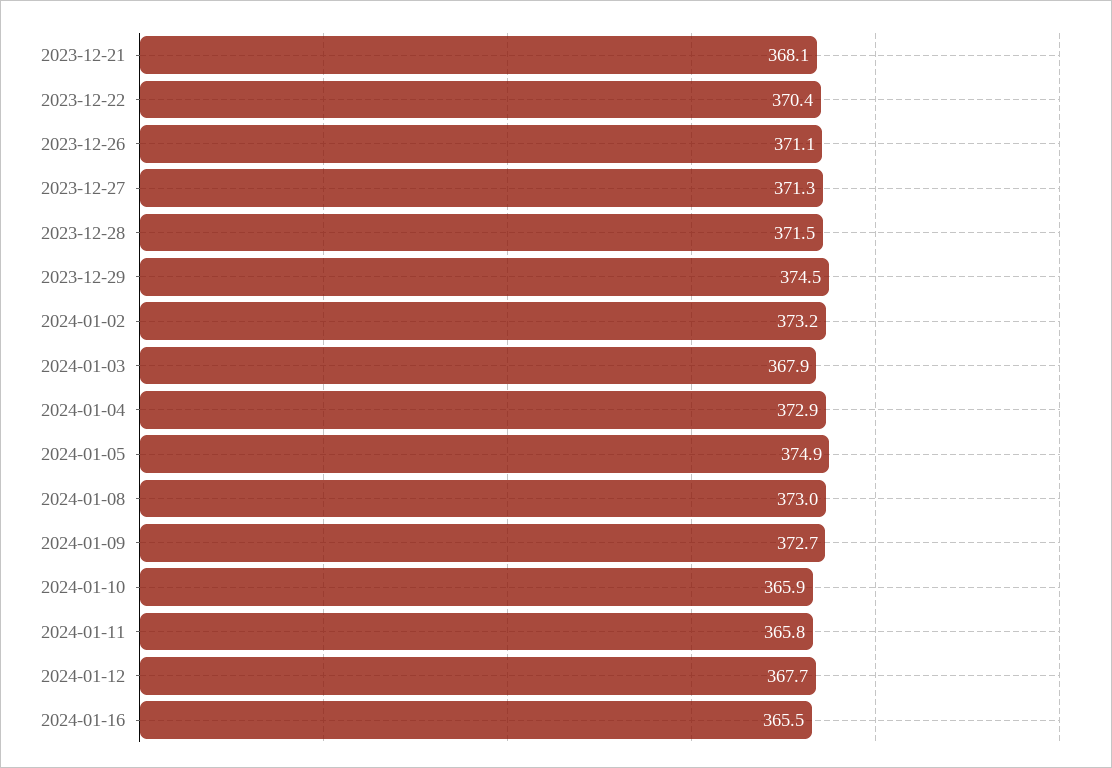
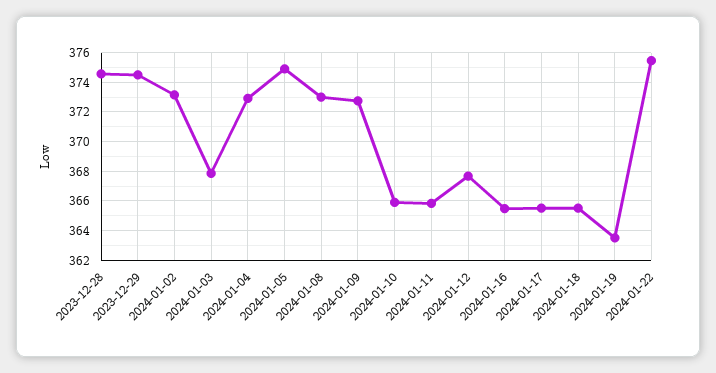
2023-12-21: 368.1 -> none
2023-12-22: 370.4 -> none
2023-12-26: 371.1 -> none
2023-12-27: 371.3 -> none
2023-12-28: 371.5 -> 374.5
2024-01-17: none -> 365.5
2024-01-18: none -> 365.5
2024-01-19: none -> 363.5
2024-01-22: none -> 375.5

